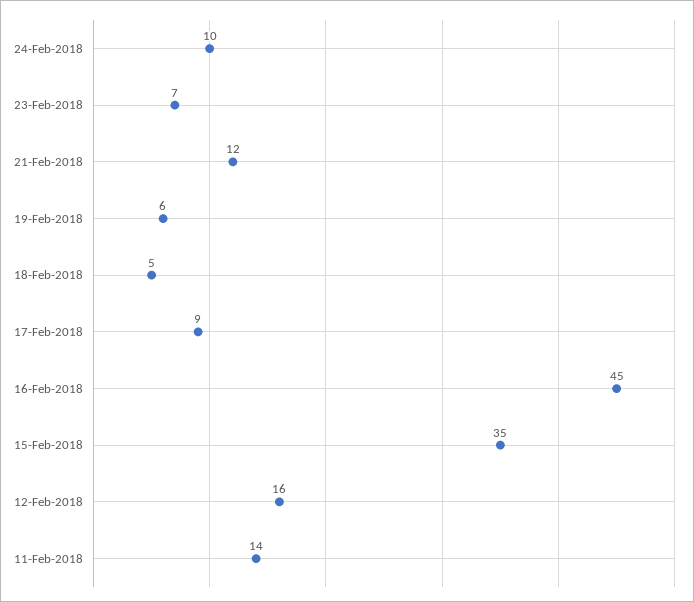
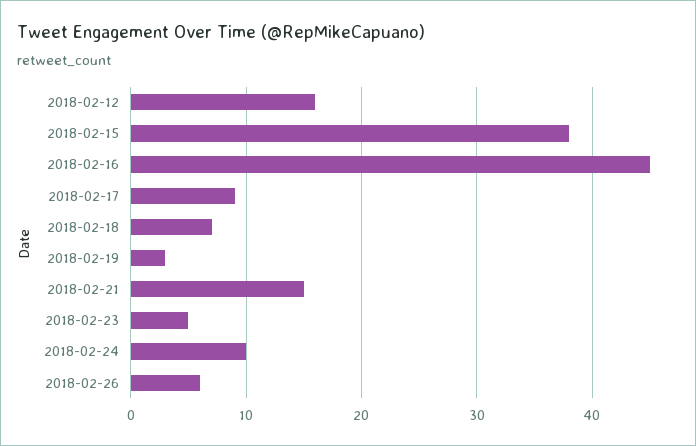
23-Feb-2018: 7 -> 5
21-Feb-2018: 12 -> 15
19-Feb-2018: 6 -> 3
18-Feb-2018: 5 -> 7
15-Feb-2018: 35 -> 38
11-Feb-2018: 14 -> none
2018-02-26: none -> 6

